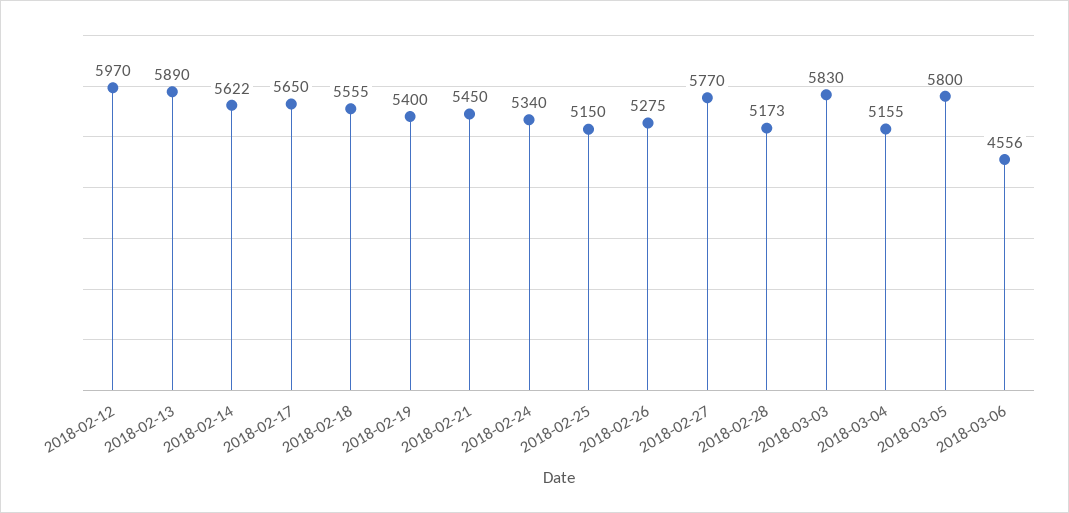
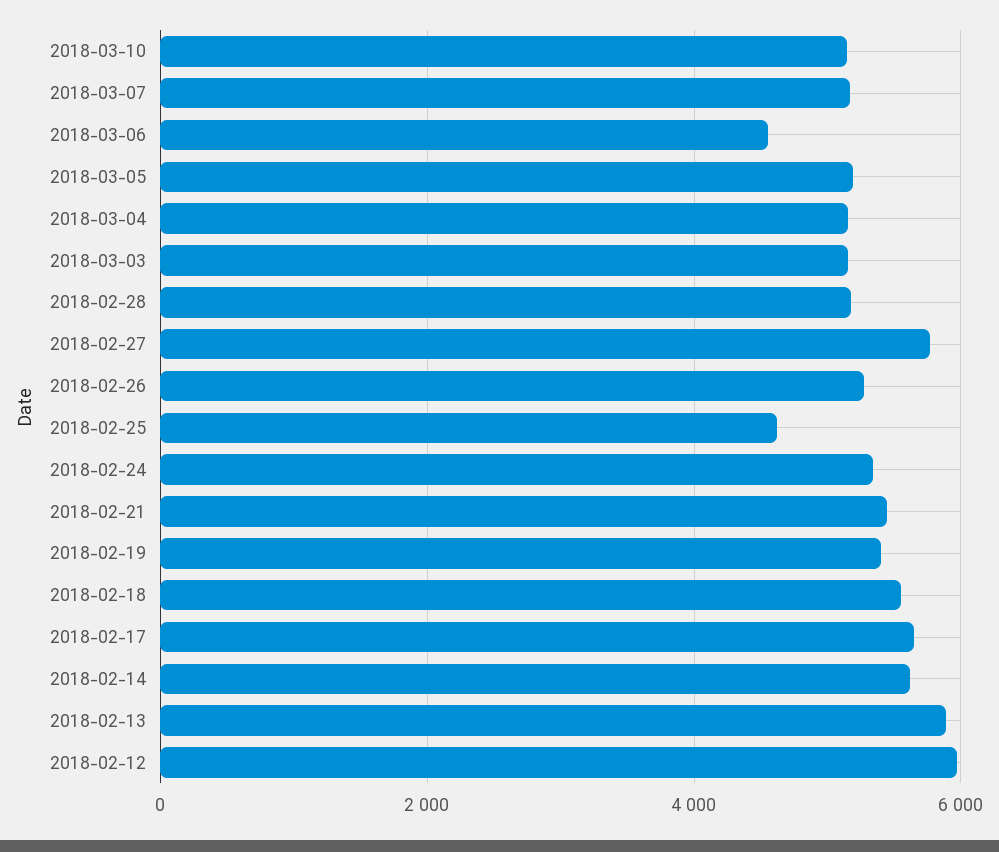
2018-02-25: 5150 -> 4600
2018-03-03: 5830 -> 5200
2018-03-05: 5800 -> 5200
2018-03-10: none -> 5200
2018-03-07: none -> 5200

